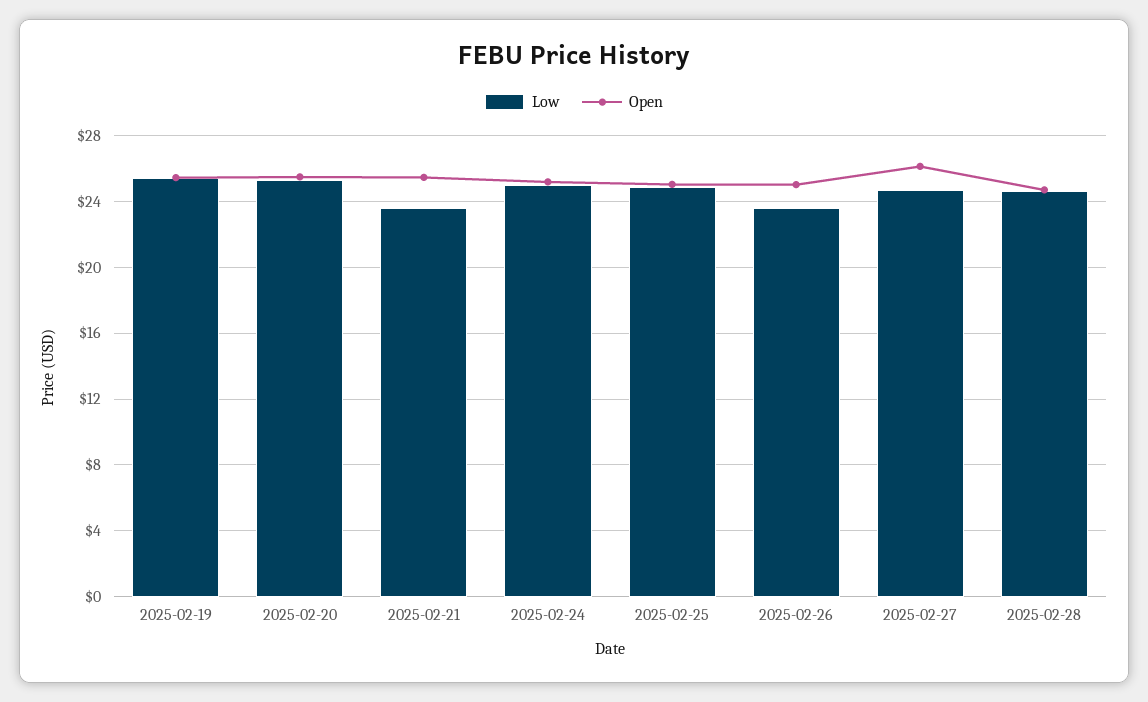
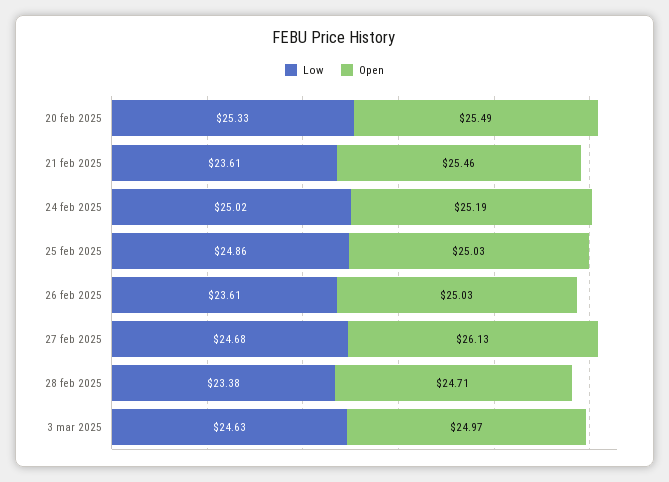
Low, 2025-02-19: 25.5 -> none
Open, 2025-02-19: 25.5 -> none
Low, 2025-02-28: 24.5 -> 23.38
Low, 3 mar 2025: none -> 24.63
Open, 3 mar 2025: none -> 24.97

